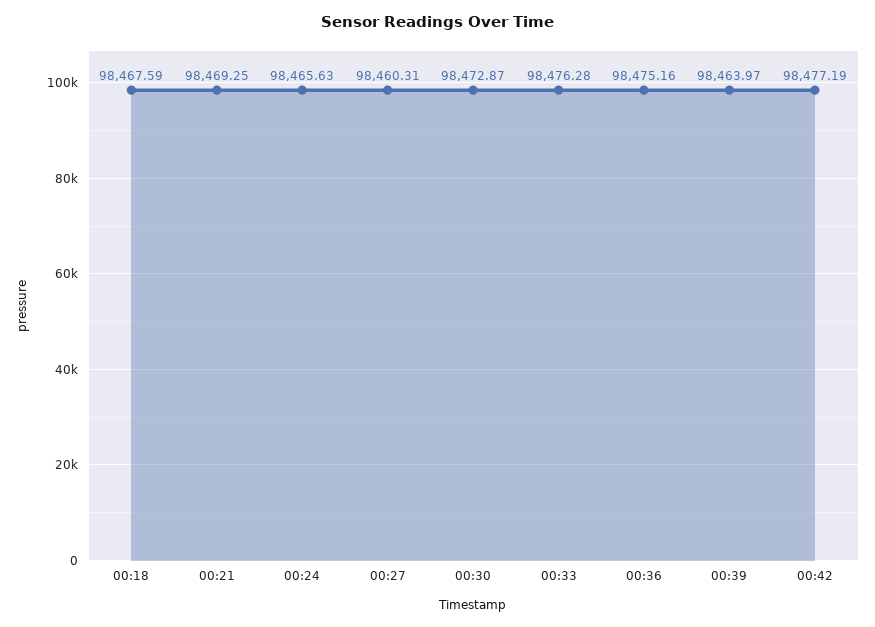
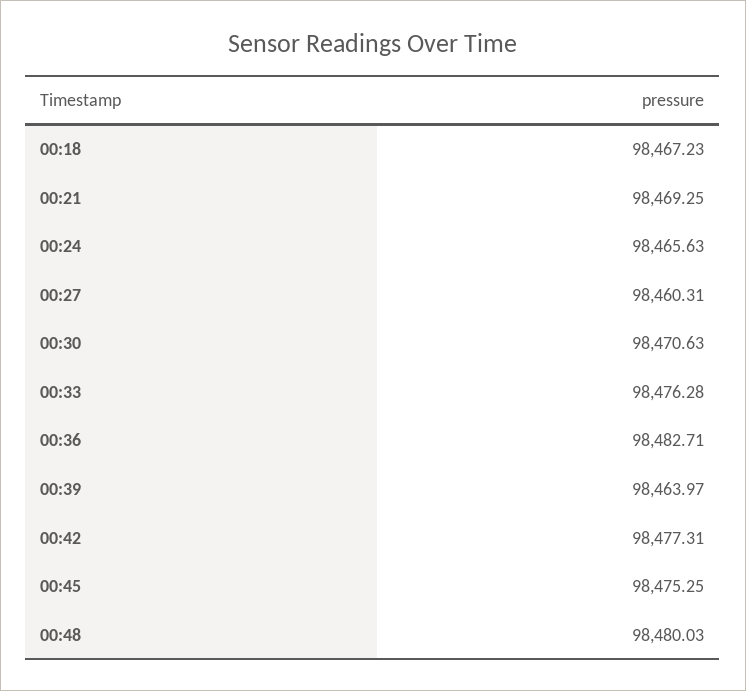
00:18: 98467.59 -> 98467.23
00:30: 98472.87 -> 98470.63
00:36: 98475.16 -> 98482.71
00:42: 98477.19 -> 98477.31
00:45: none -> 98475.25
00:48: none -> 98480.03

